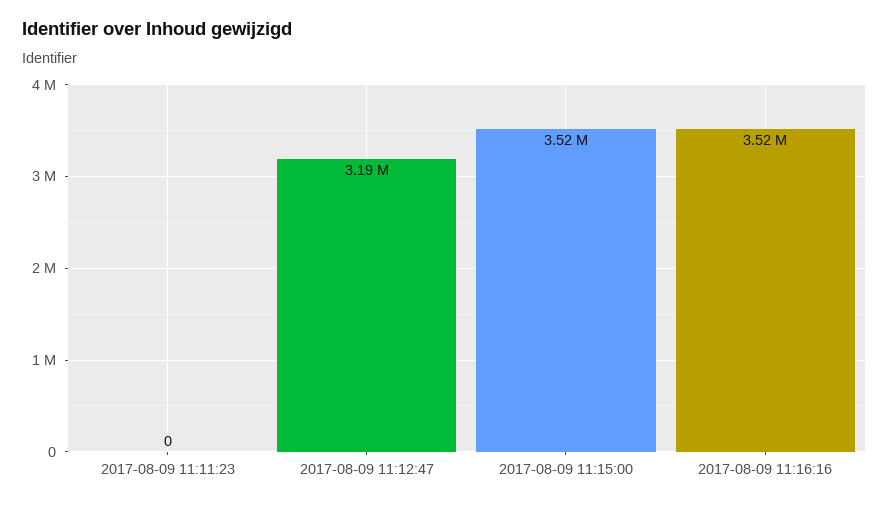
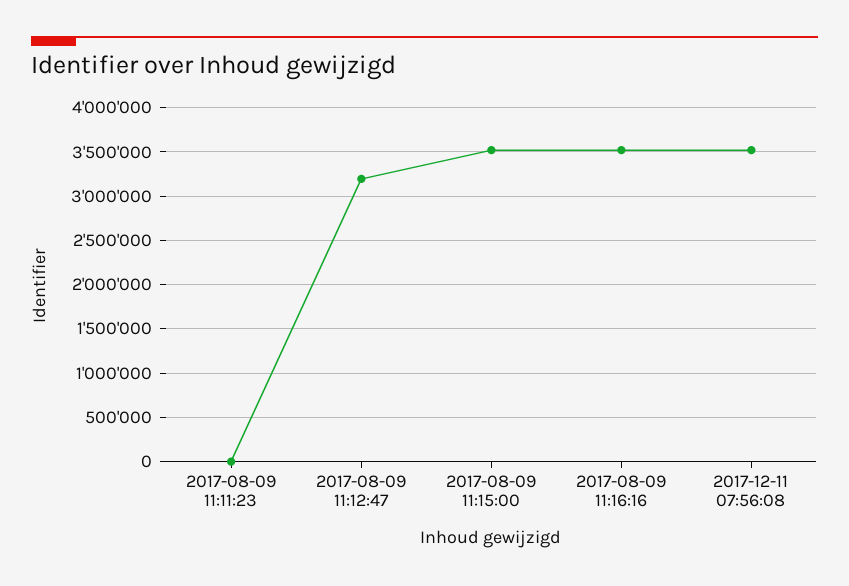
2017-12-11 07:56:08: none -> 3500000

